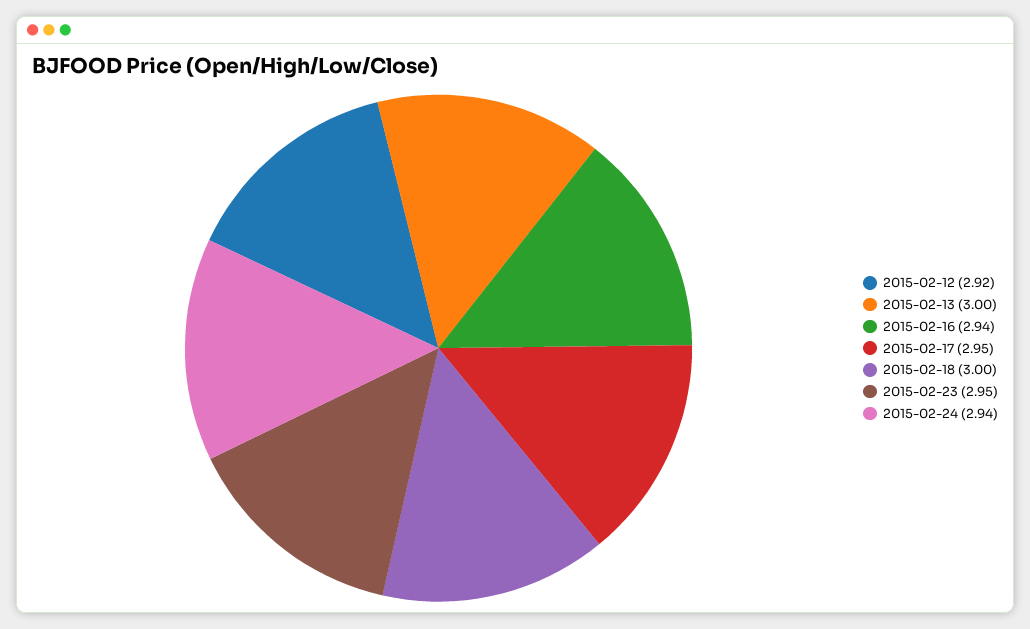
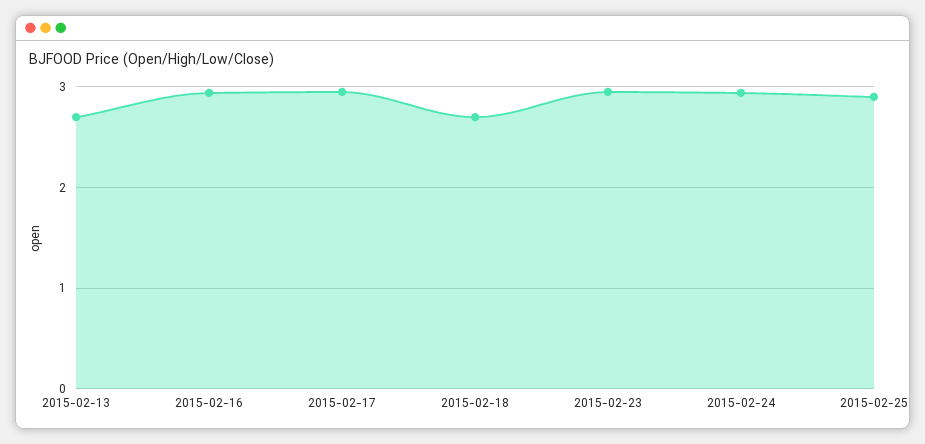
2015-02-12: 2.92 -> none
2015-02-13: 3 -> 2.7
2015-02-18: 3 -> 2.7
2015-02-25: none -> 2.9

